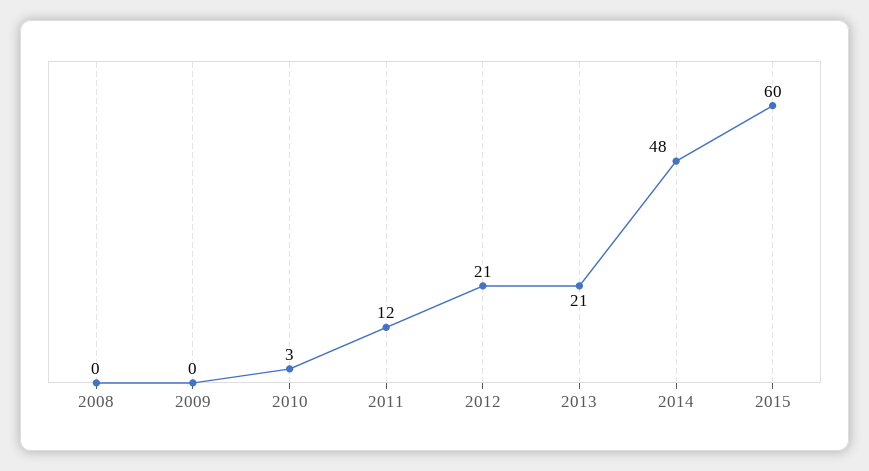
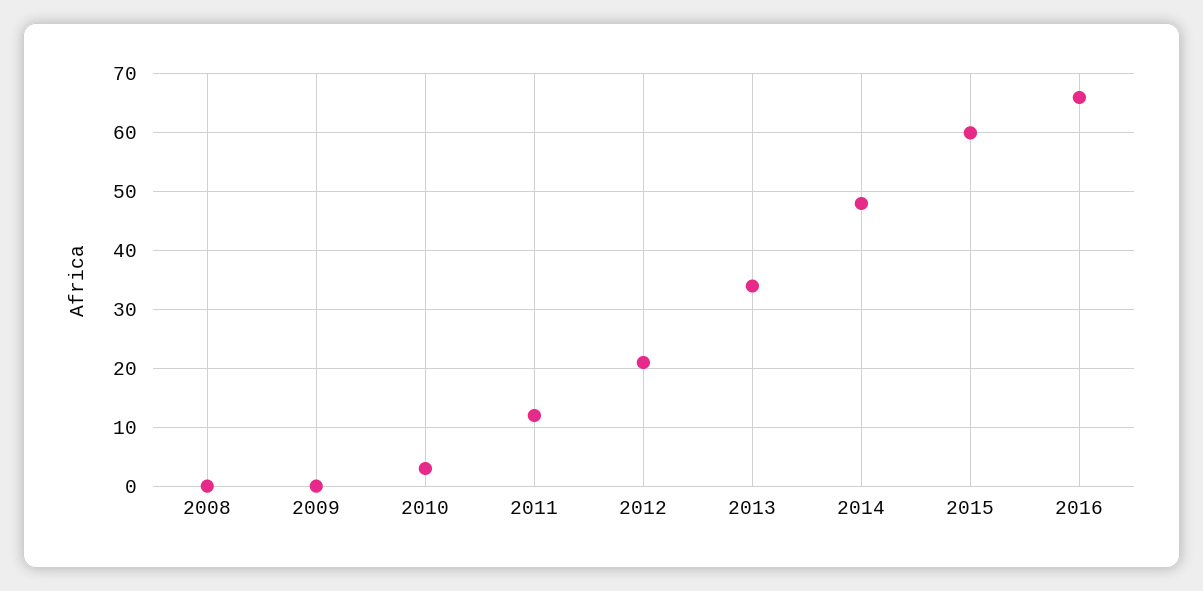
2013: 21 -> 35
2016: none -> 65

